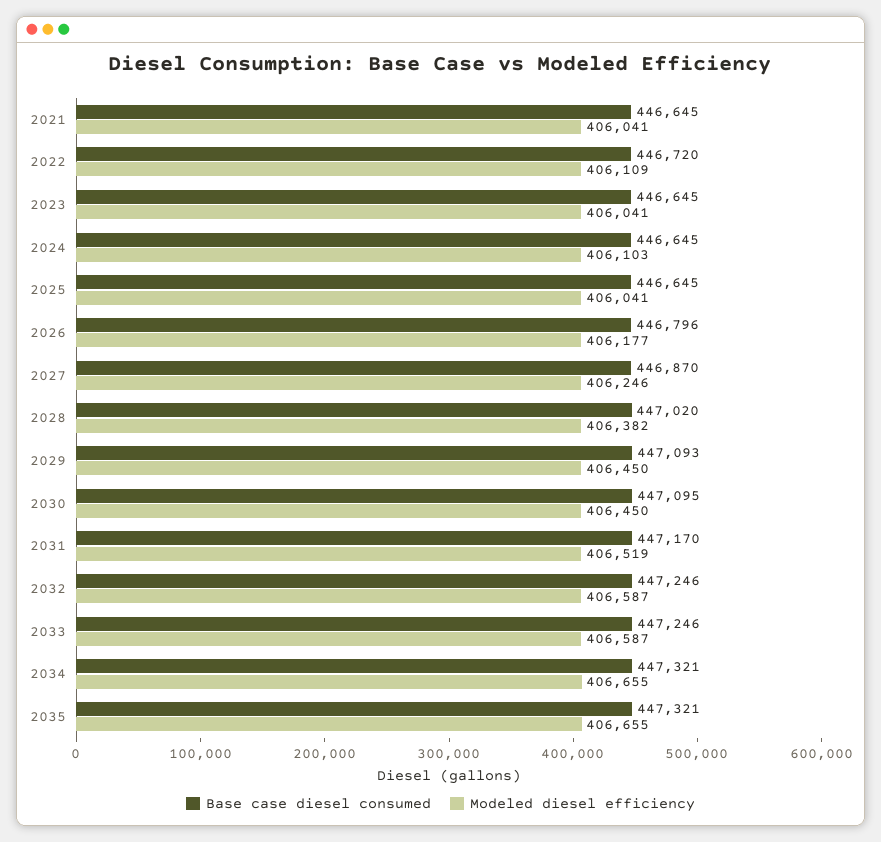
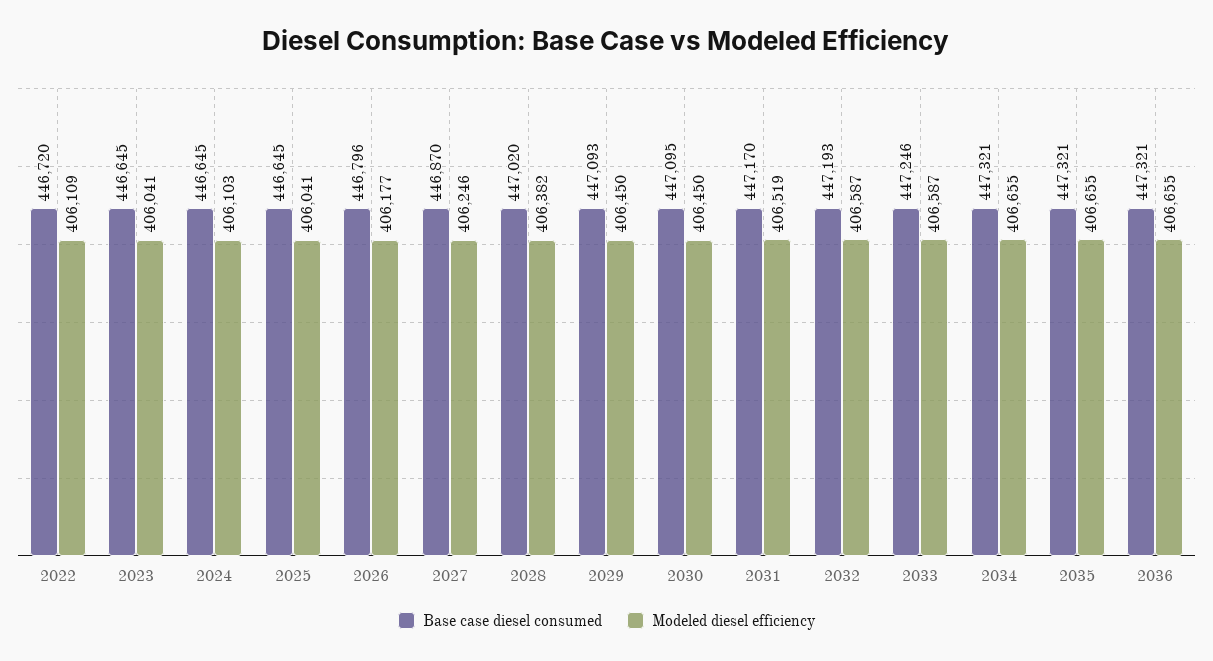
Base case diesel consumed, 2021: 446645 -> none
Modeled diesel efficiency, 2021: 406041 -> none
Base case diesel consumed, 2032: 447246 -> 447193
Base case diesel consumed, 2036: none -> 447321
Modeled diesel efficiency, 2036: none -> 406655

